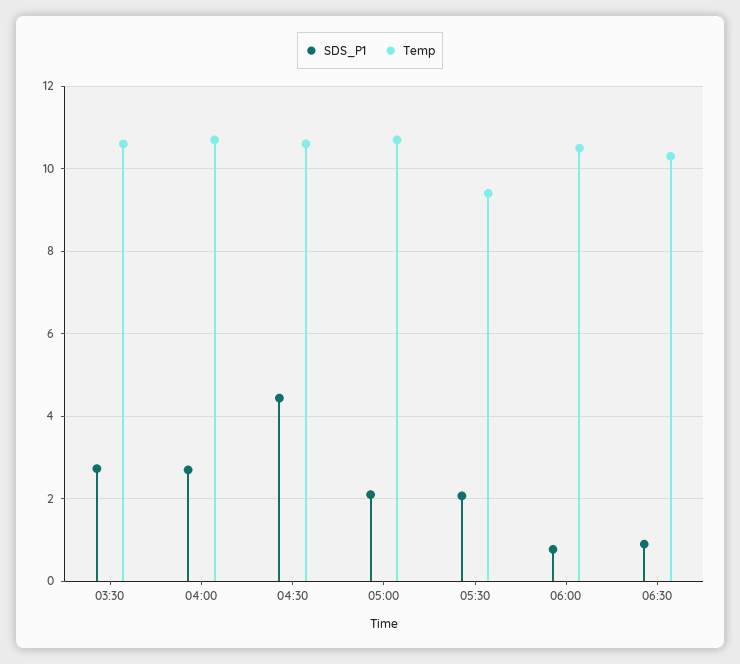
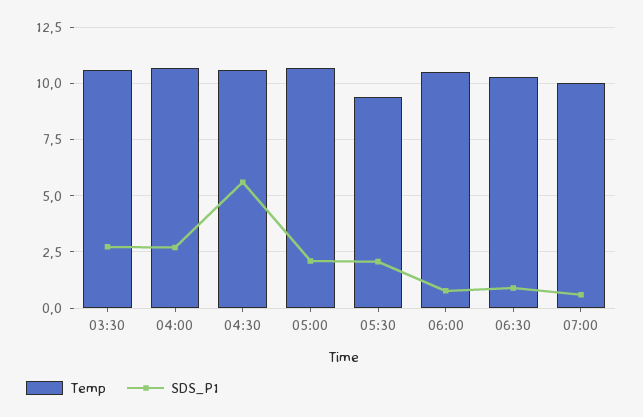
SDS_P1, 04:30: 4.4 -> 5.5
Temp, 07:00: none -> 10
SDS_P1, 07:00: none -> 0.5

